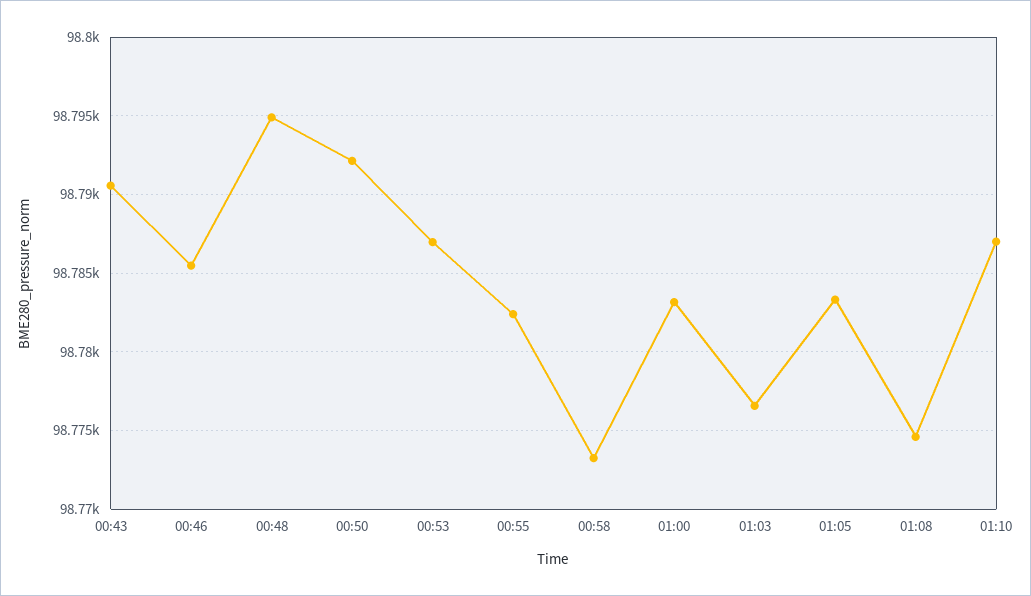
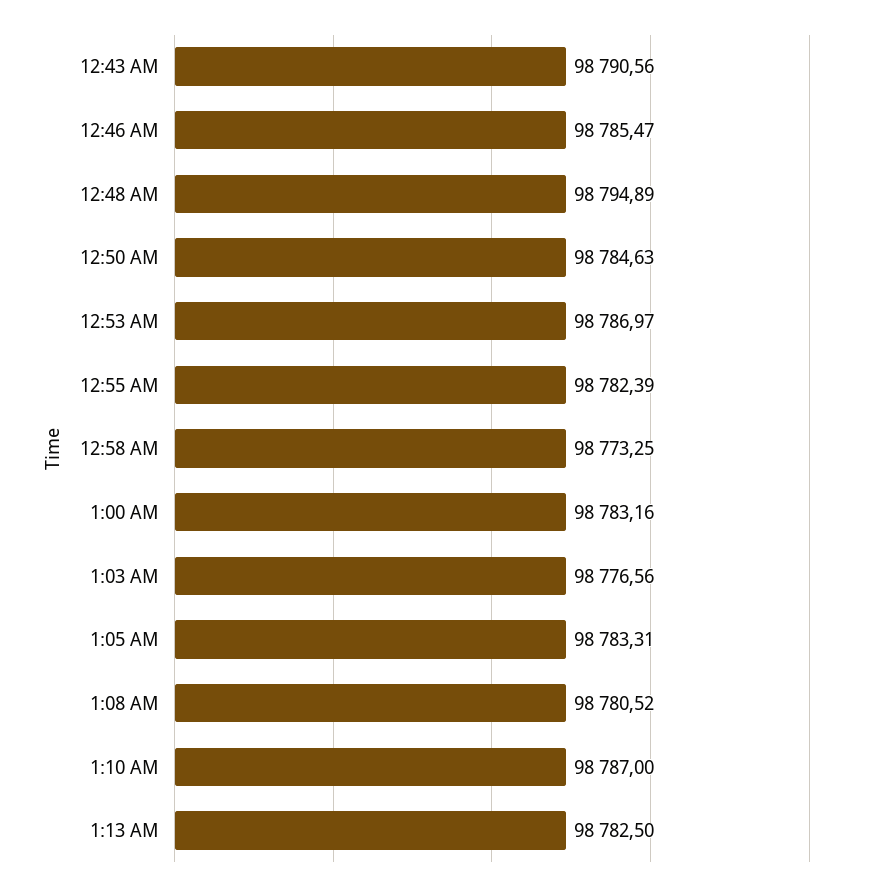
00:50: 98792 -> 98784.63
01:08: 98774.5 -> 98780.52
1:13 AM: none -> 98782.5

